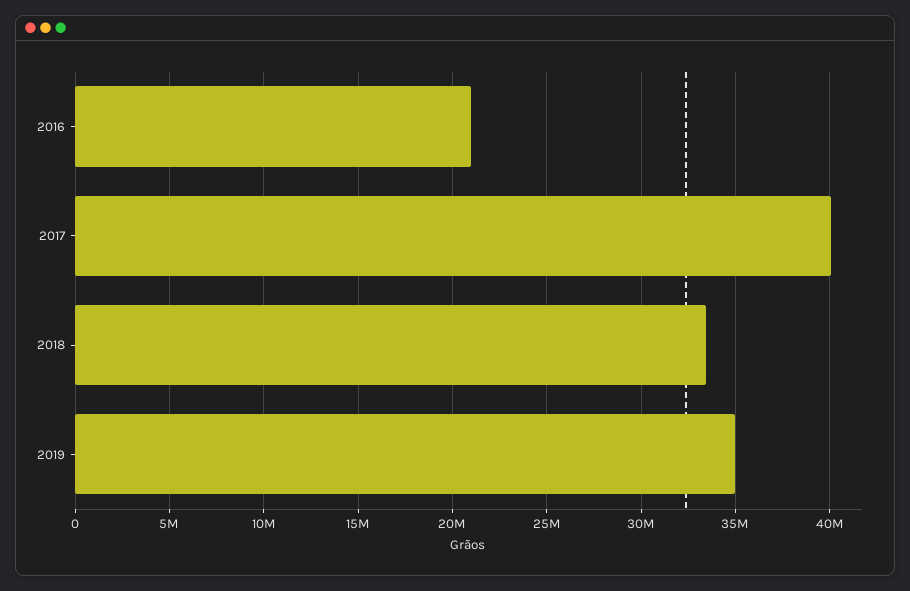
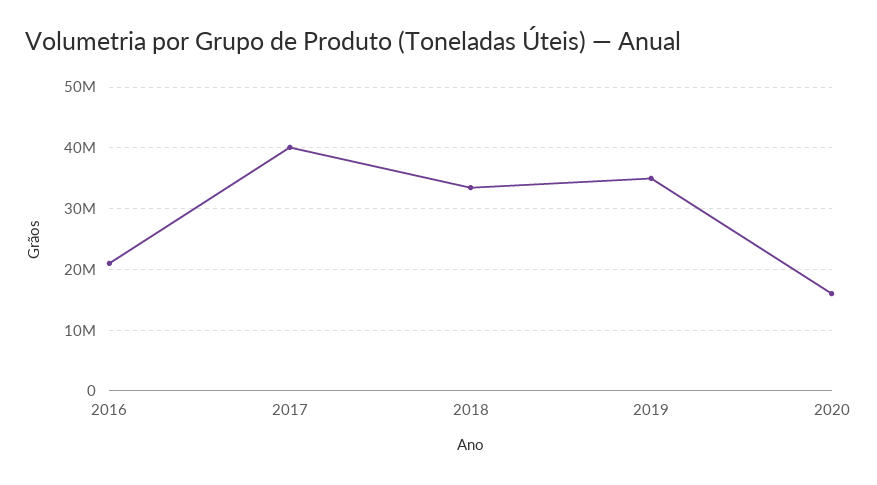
2020: none -> 16000000

